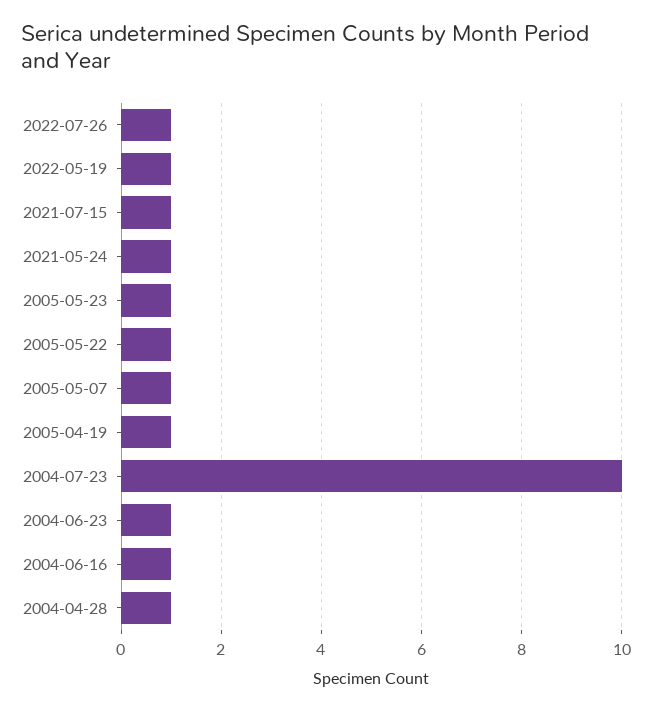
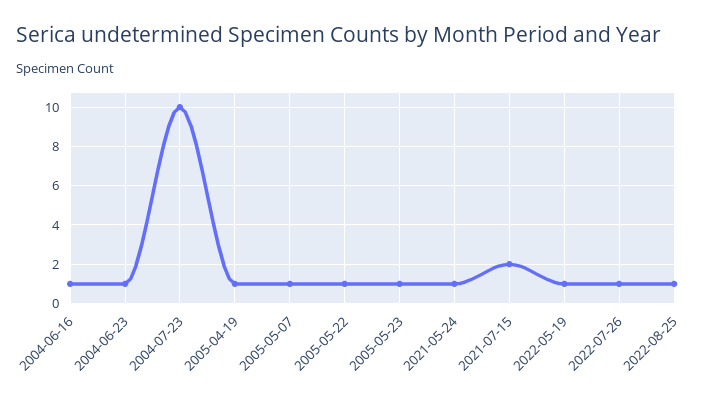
2021-07-15: 1 -> 2
2004-04-28: 1 -> none
2022-08-25: none -> 1

